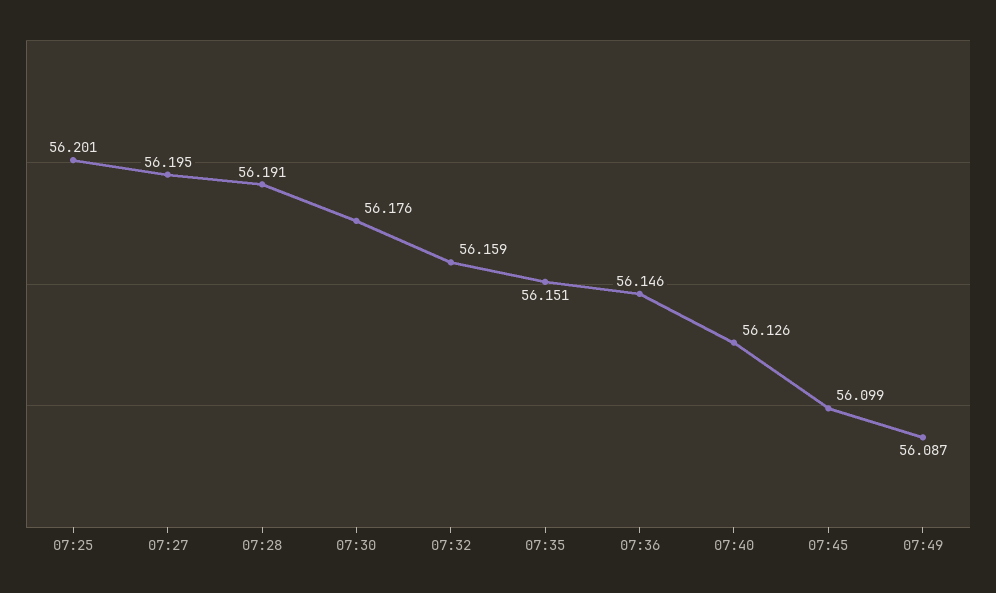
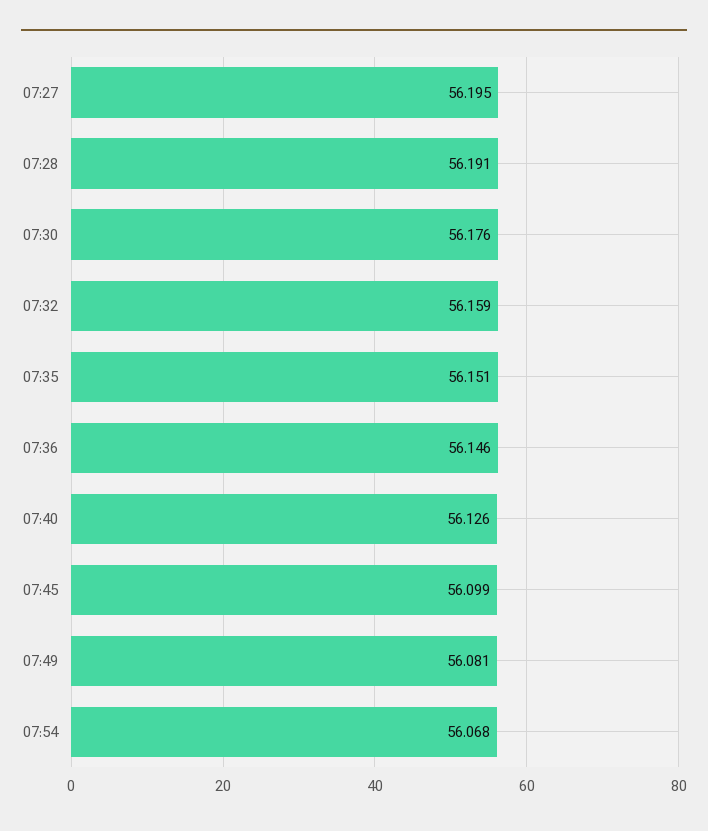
07:25: 56.201 -> none
07:49: 56.087 -> 56.081
07:54: none -> 56.068

